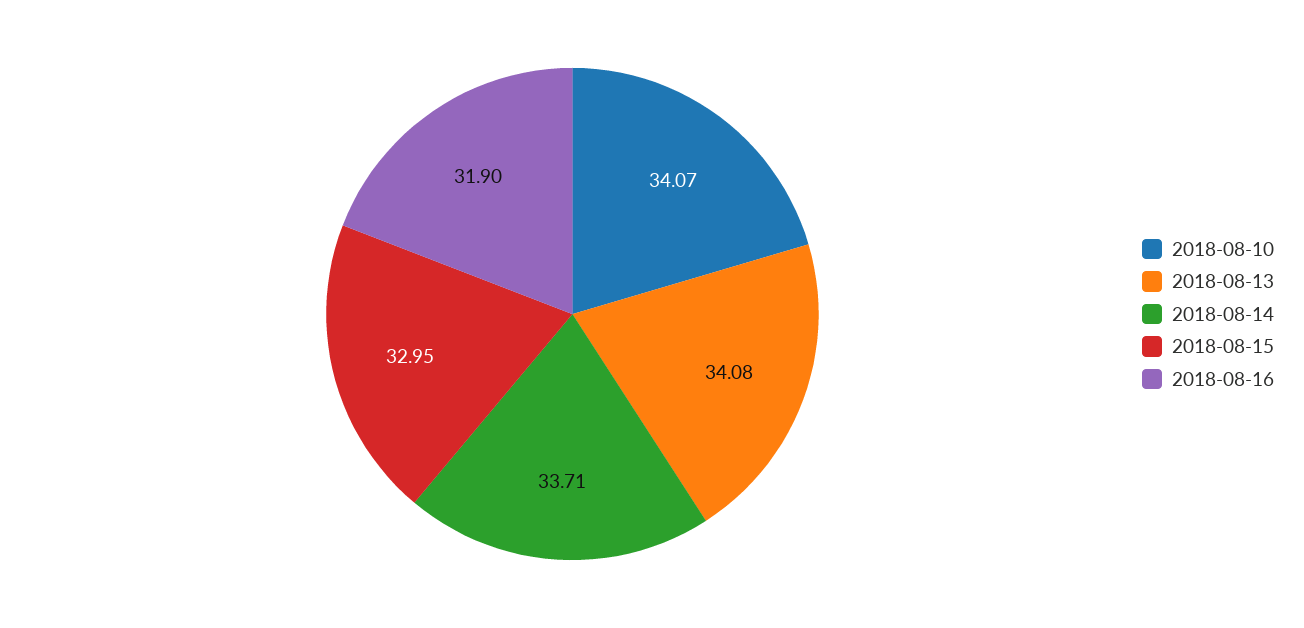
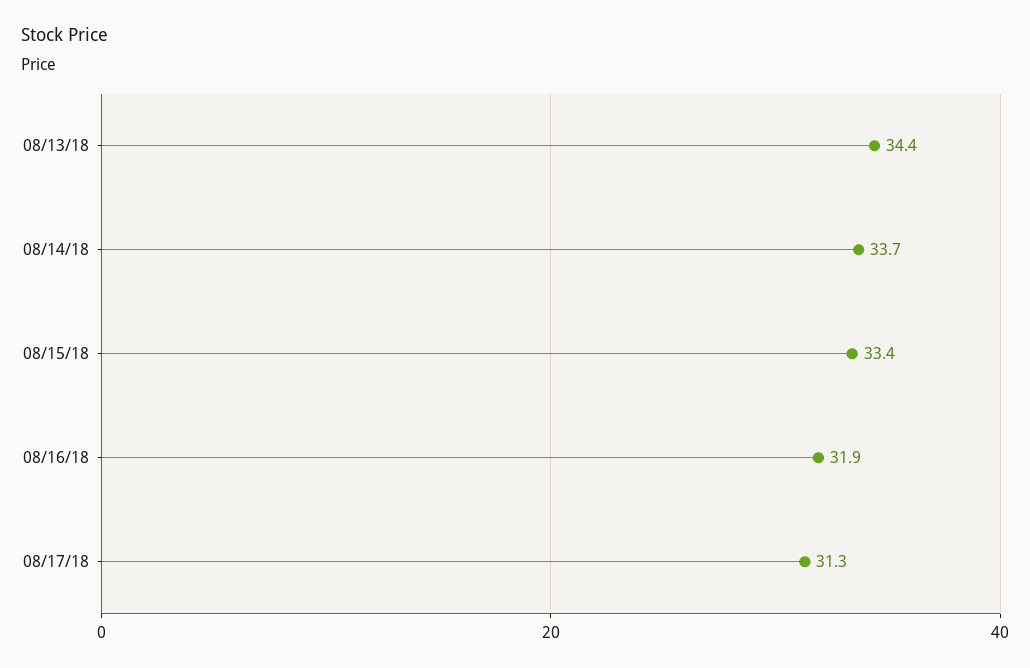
2018-08-10: 34.07 -> none
2018-08-13: 34.08 -> 34.4
2018-08-15: 32.95 -> 33.4
08/17/18: none -> 31.3

